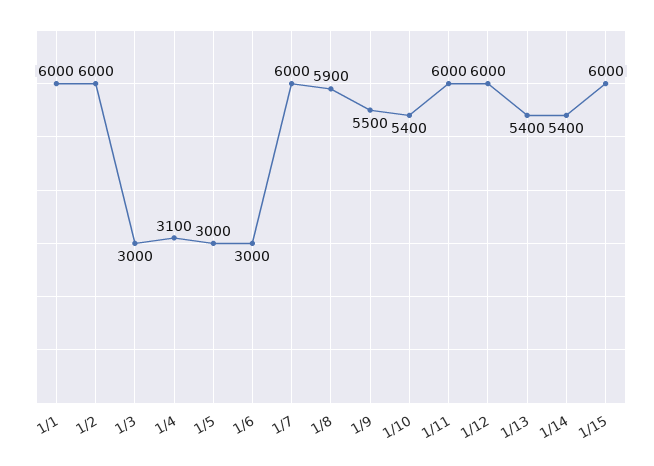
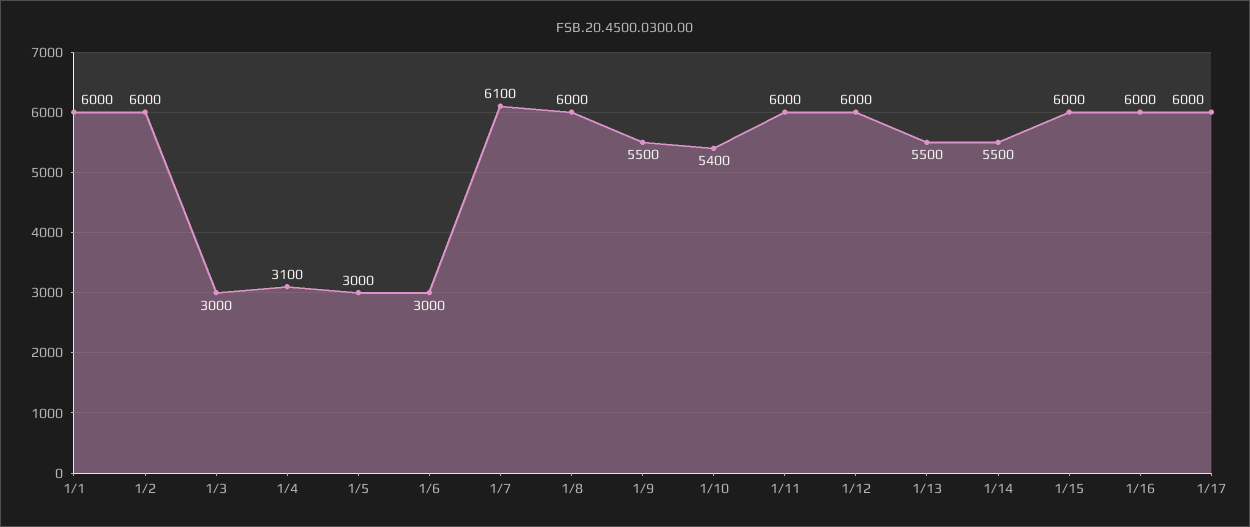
1/7: 6000 -> 6100
1/8: 5900 -> 6000
1/13: 5400 -> 5500
1/14: 5400 -> 5500
1/16: none -> 6000
1/17: none -> 6000

